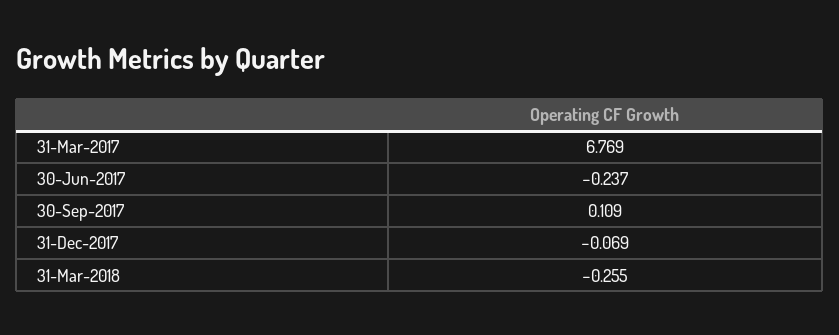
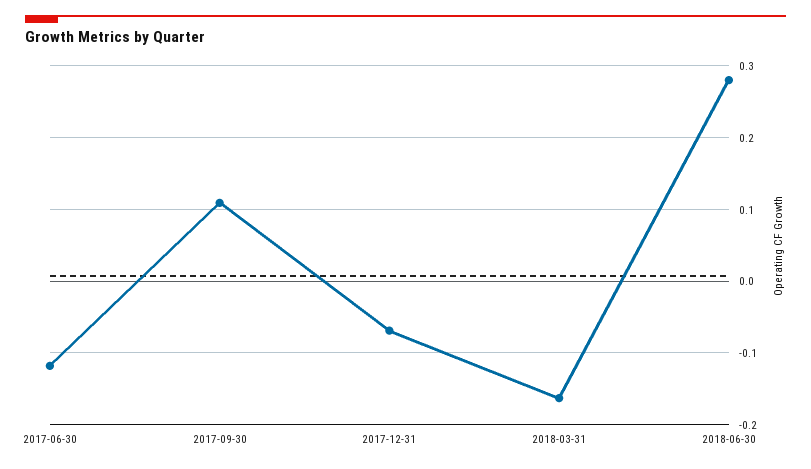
31-Mar-2017: 6.769 -> none
30-Jun-2017: -0.237 -> -0.12
31-Mar-2018: -0.255 -> -0.16
2018-06-30: none -> 0.28

